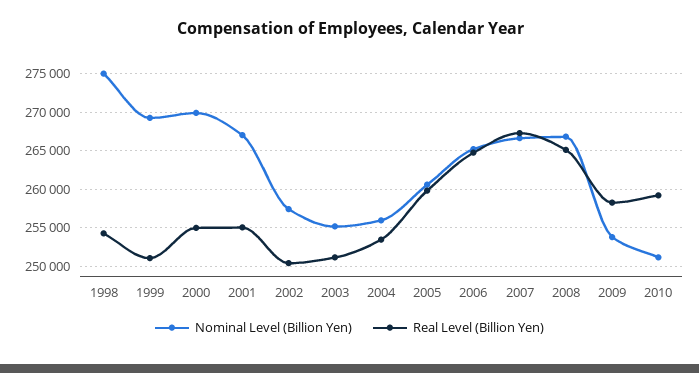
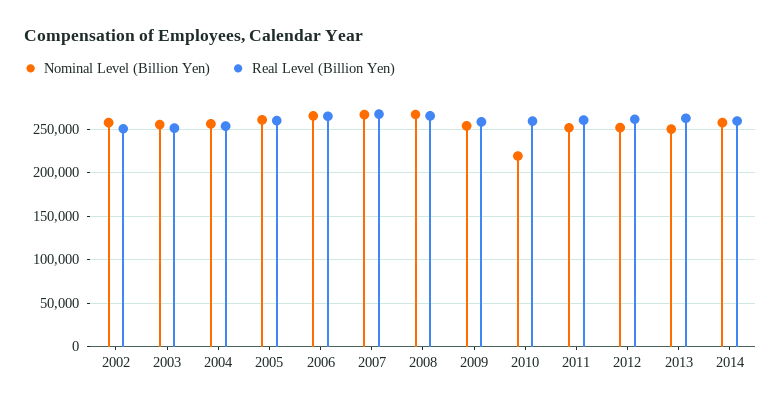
Nominal Level (Billion Yen), 1998: 275000 -> none
Real Level (Billion Yen), 1998: 254000 -> none
Nominal Level (Billion Yen), 1999: 269000 -> none
Real Level (Billion Yen), 1999: 251000 -> none
Nominal Level (Billion Yen), 2000: 270000 -> none
Real Level (Billion Yen), 2000: 255000 -> none
Nominal Level (Billion Yen), 2001: 267000 -> none
Real Level (Billion Yen), 2001: 255000 -> none
Nominal Level (Billion Yen), 2010: 251000 -> 220000
Nominal Level (Billion Yen), 2011: none -> 250000
Real Level (Billion Yen), 2011: none -> 260000
Nominal Level (Billion Yen), 2012: none -> 250000
Real Level (Billion Yen), 2012: none -> 260000
Nominal Level (Billion Yen), 2013: none -> 250000
Real Level (Billion Yen), 2013: none -> 260000
Nominal Level (Billion Yen), 2014: none -> 260000
Real Level (Billion Yen), 2014: none -> 260000

